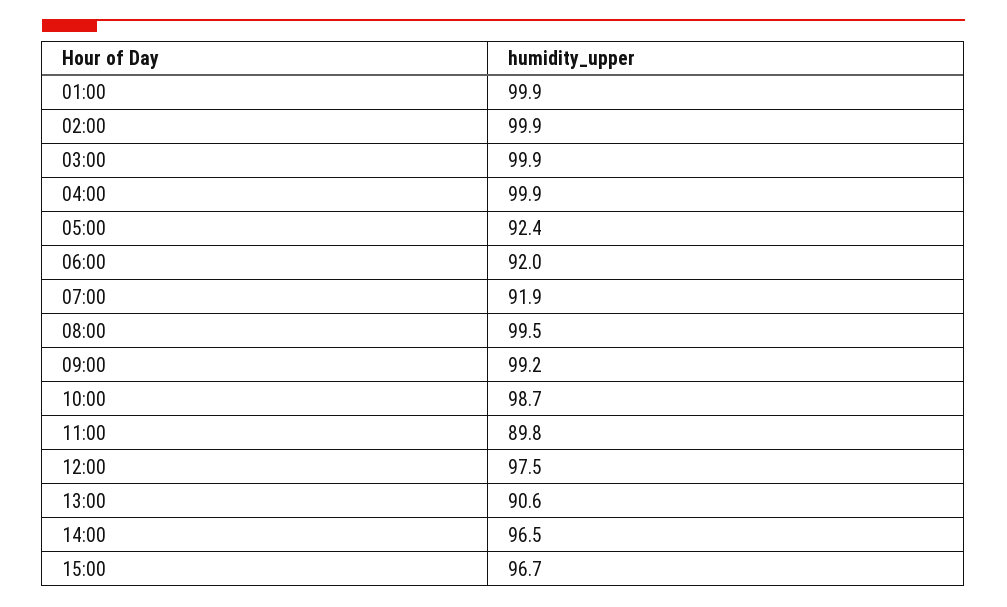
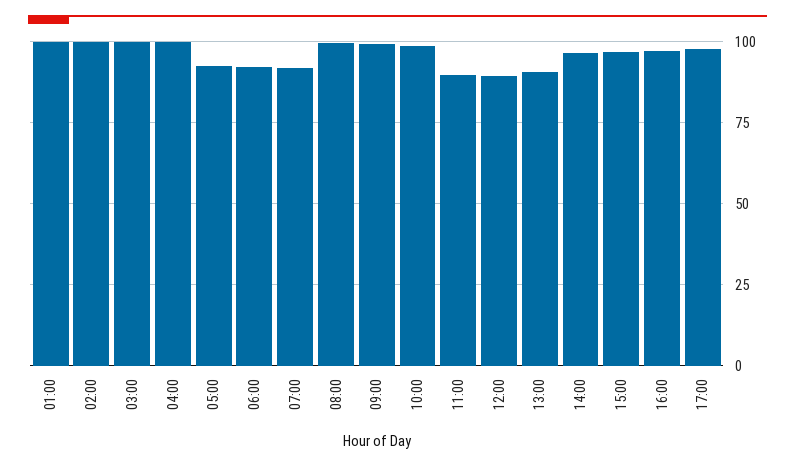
12:00: 97.5 -> 90
16:00: none -> 97.5
17:00: none -> 97.5

